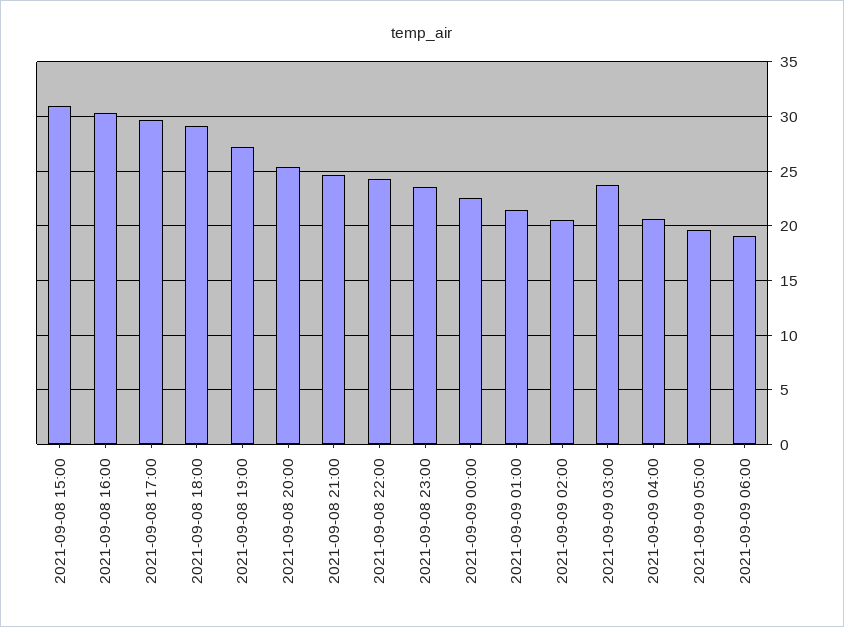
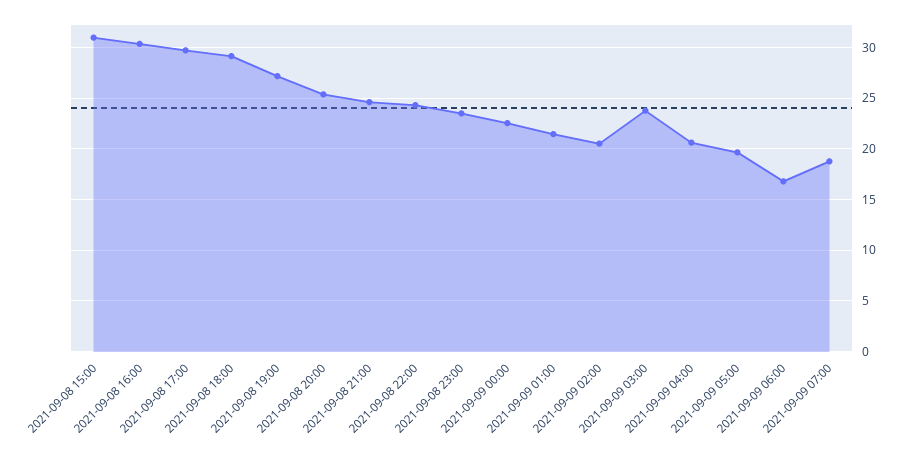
2021-09-09 06:00: 19 -> 17
2021-09-09 07:00: none -> 19

